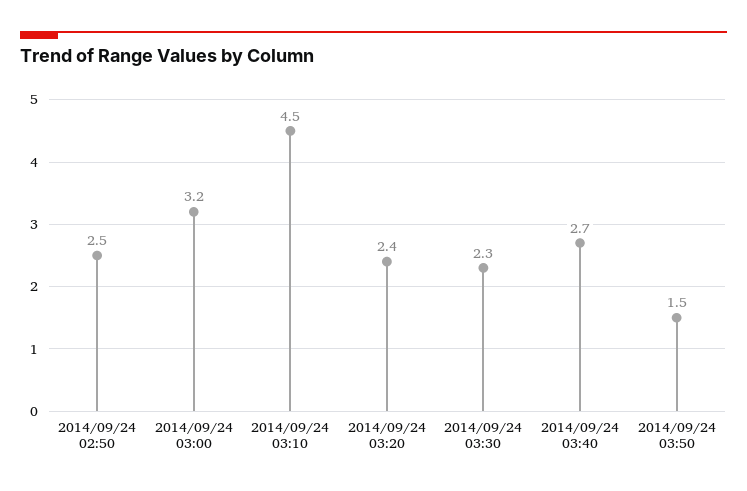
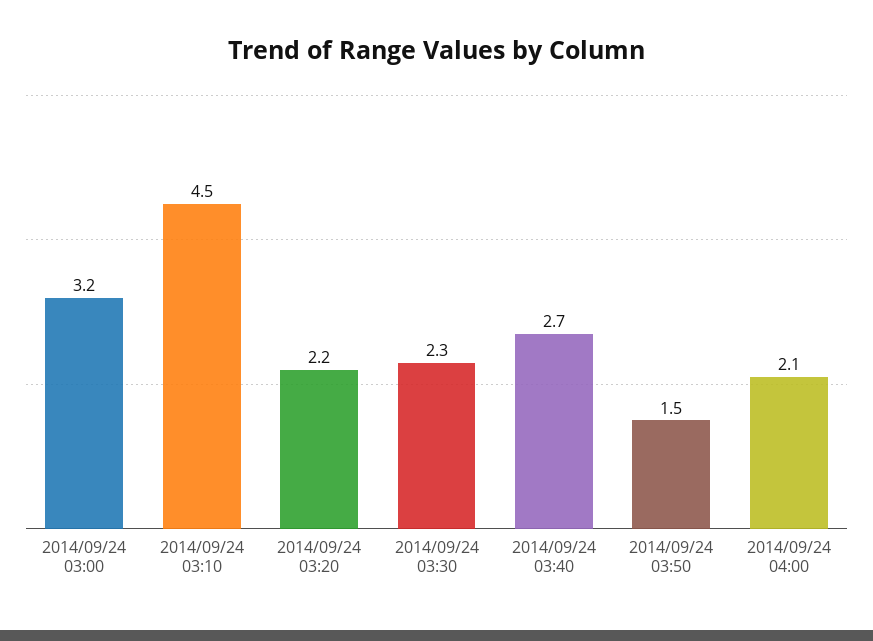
2014/09/24 02:50: 2.5 -> none
2014/09/24 03:20: 2.4 -> 2.2
2014/09/24 04:00: none -> 2.1

